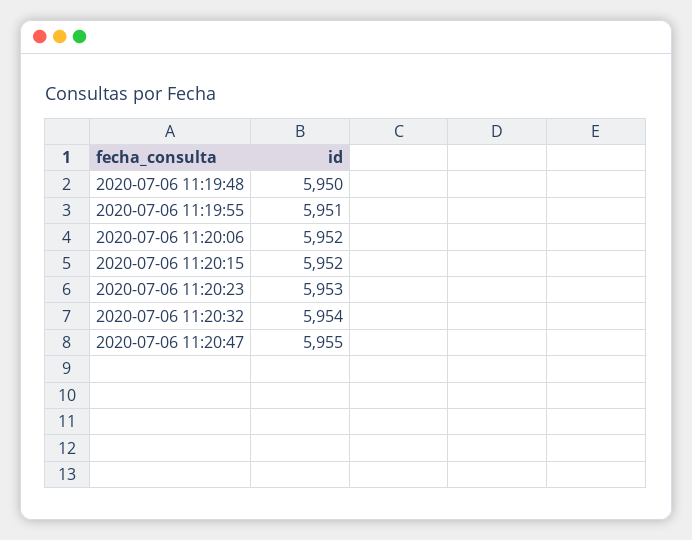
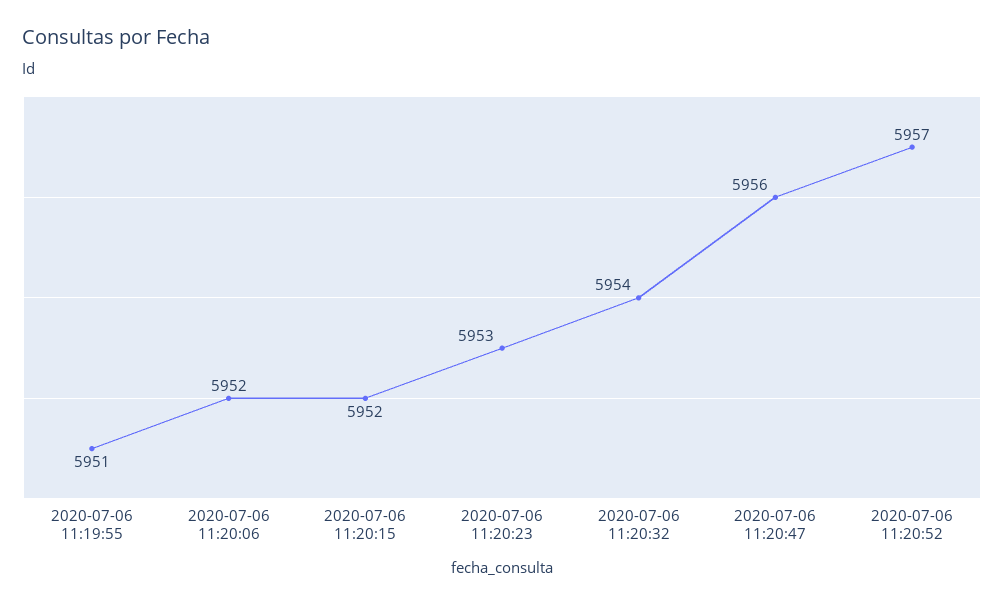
2020-07-06 11:19:48: 5950 -> none
2020-07-06 11:20:47: 5955 -> 5956
2020-07-06 11:20:52: none -> 5957

